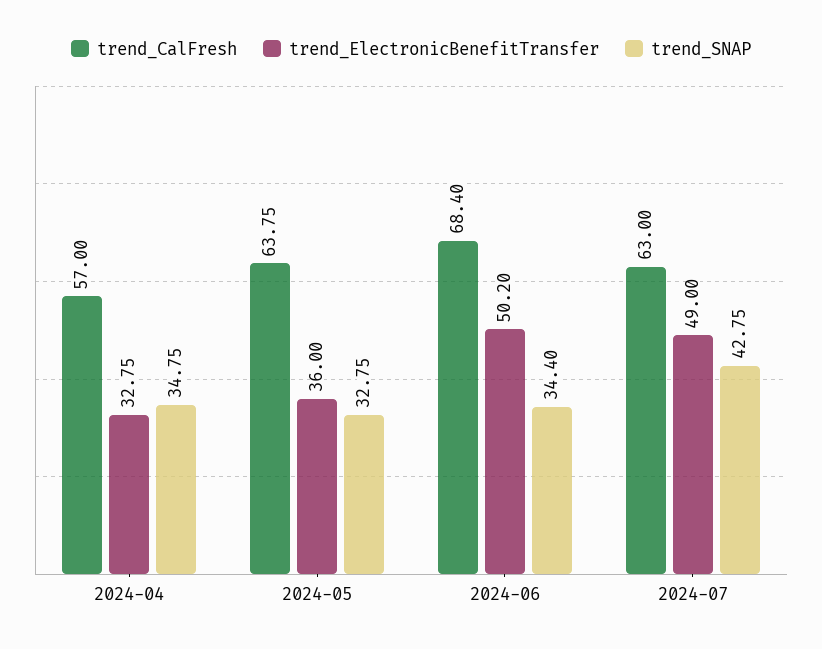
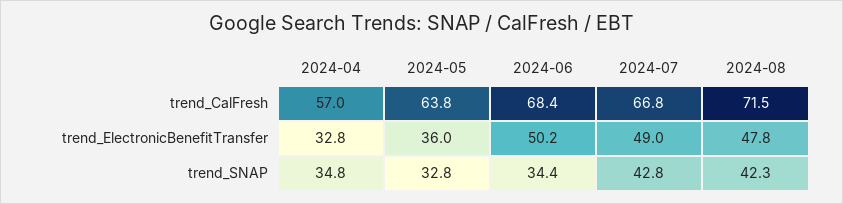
trend_CalFresh, 2024-07: 63 -> 66.8
trend_CalFresh, 2024-08: none -> 71.5
trend_ElectronicBenefitTransfer, 2024-08: none -> 47.8
trend_SNAP, 2024-08: none -> 42.3

